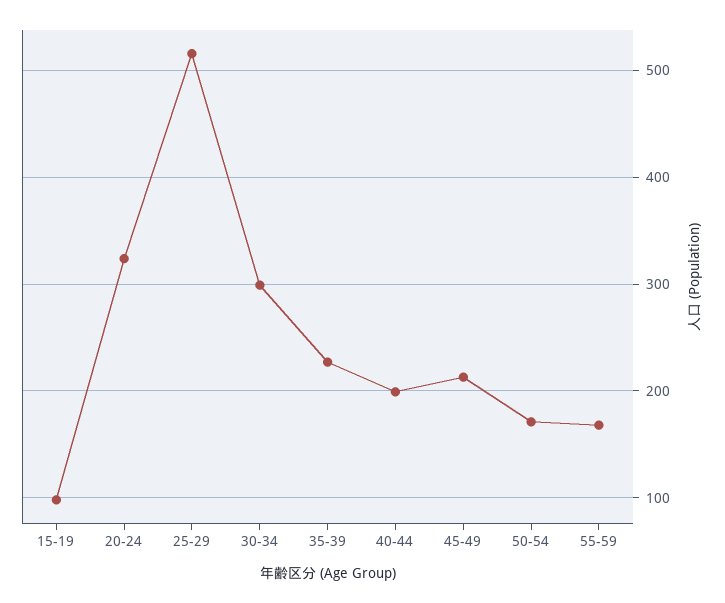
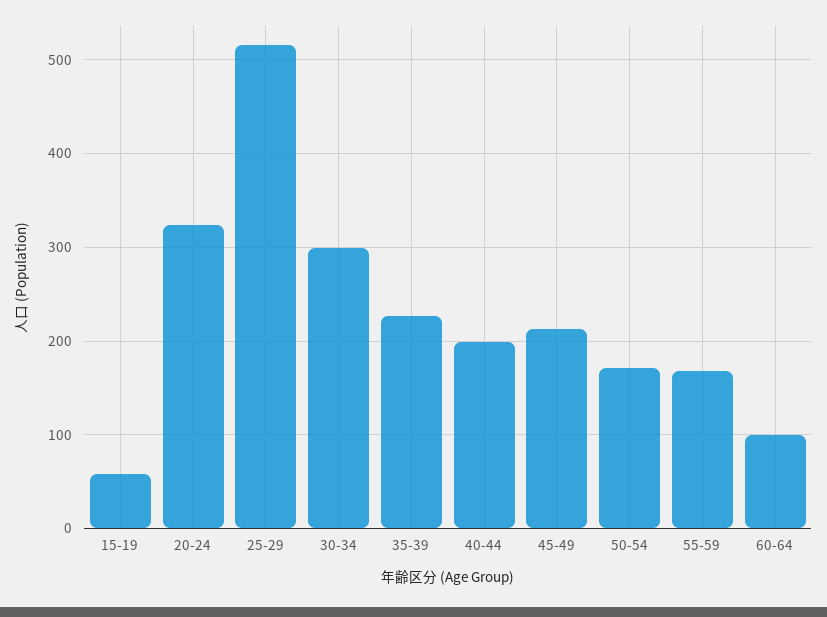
15-19: 100 -> 60
60-64: none -> 100

